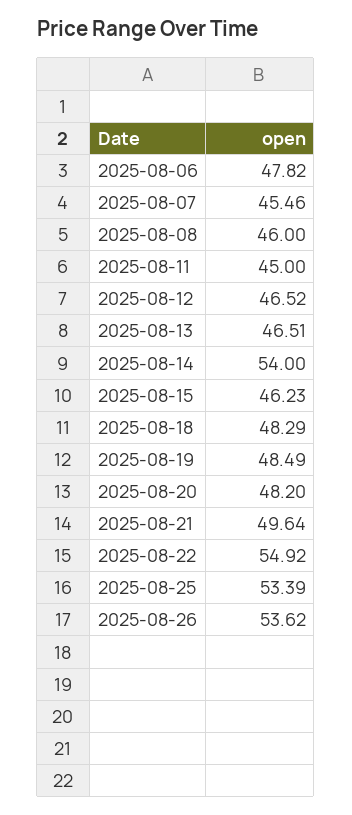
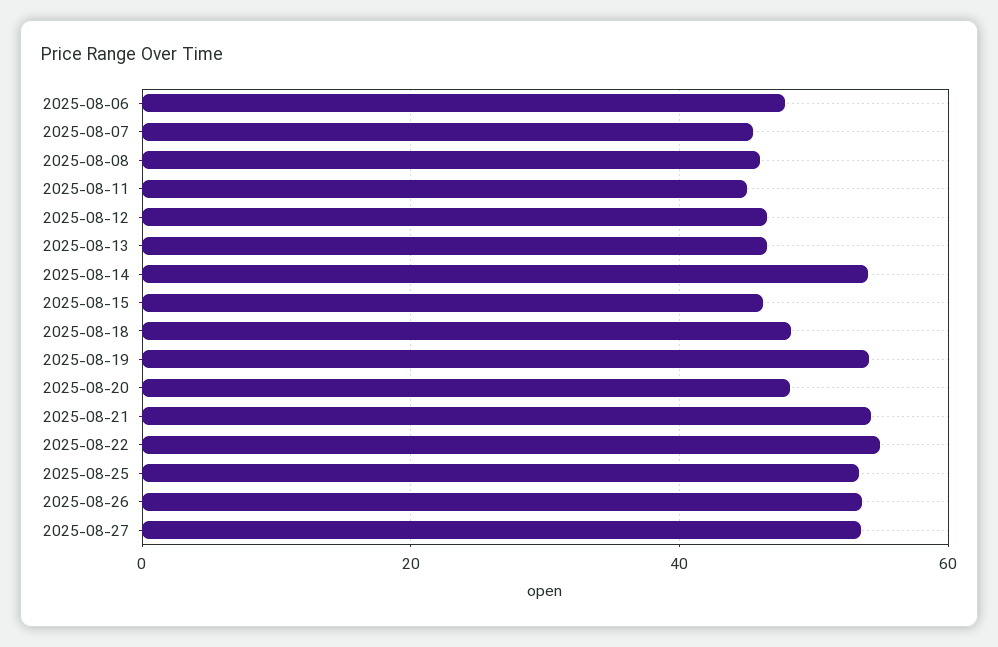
2025-08-19: 48.49 -> 54
2025-08-21: 49.64 -> 54
2025-08-27: none -> 54

